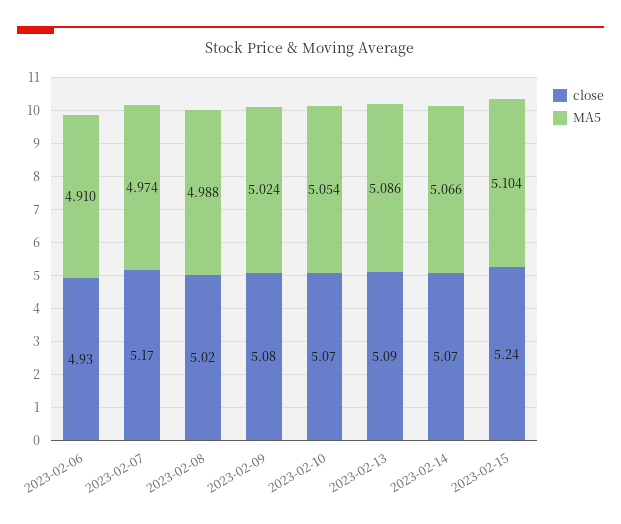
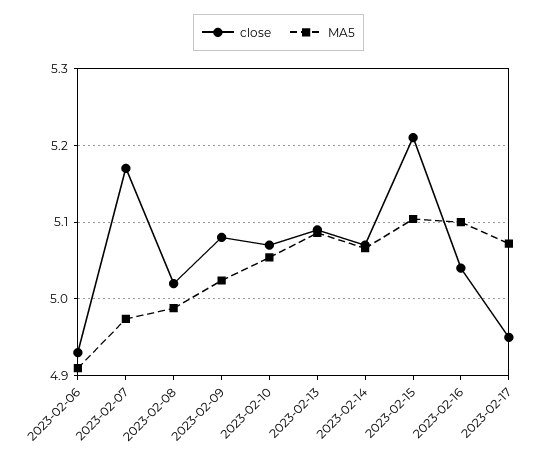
close, 2023-02-15: 5.24 -> 5.21
close, 2023-02-16: none -> 5.04
MA5, 2023-02-16: none -> 5.1
close, 2023-02-17: none -> 4.95
MA5, 2023-02-17: none -> 5.07

